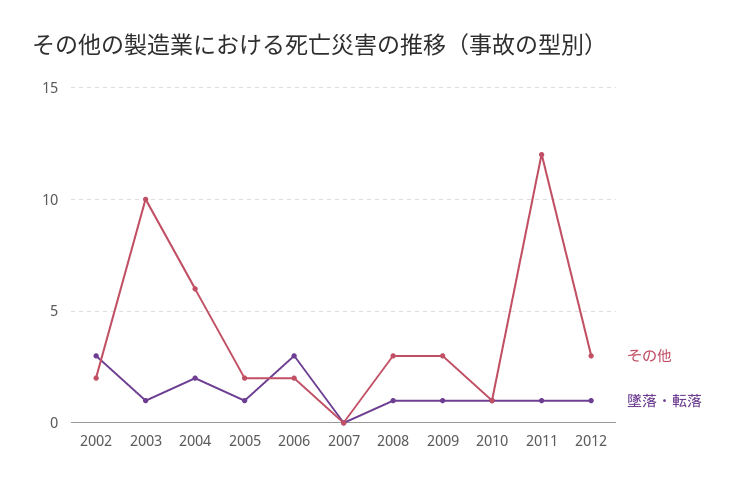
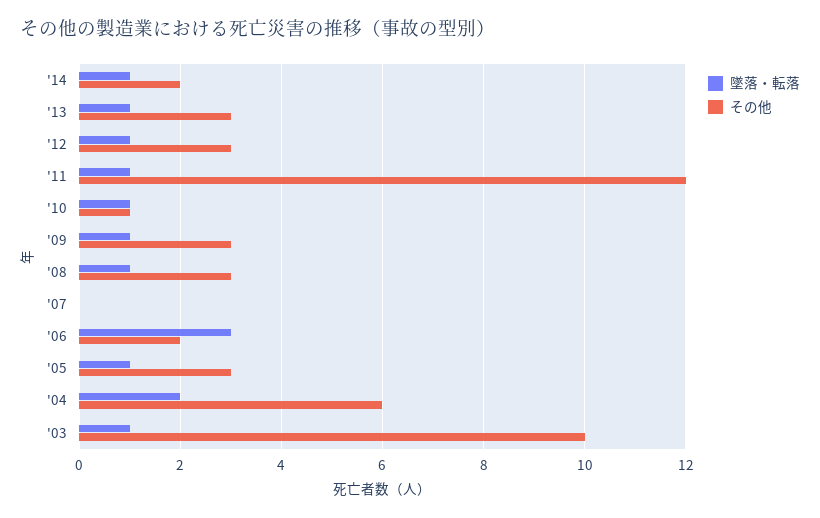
その他, 2002: 2 -> none
墜落・転落, 2002: 3 -> none
その他, 2005: 2 -> 3
墜落・転落, '14: none -> 1
その他, '14: none -> 2
墜落・転落, '13: none -> 1
その他, '13: none -> 3

